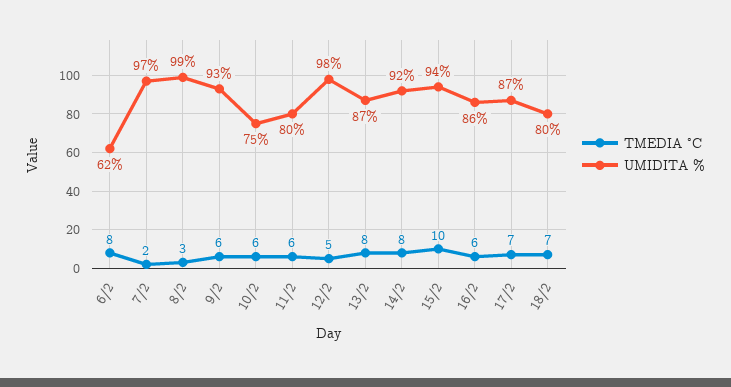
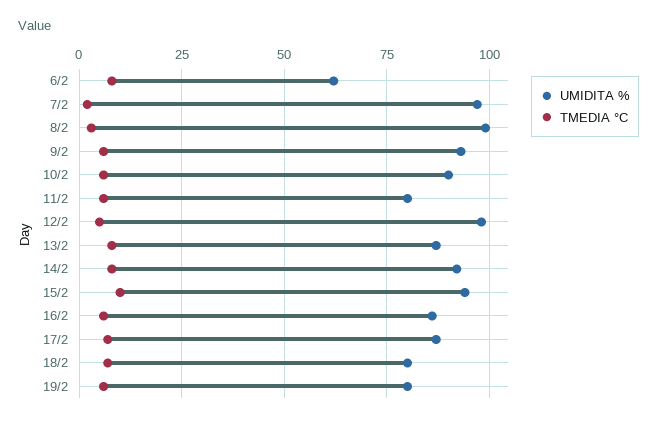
UMIDITA %, 10/2: 75 -> 90
UMIDITA %, 19/2: none -> 80
TMEDIA °C, 19/2: none -> 5

